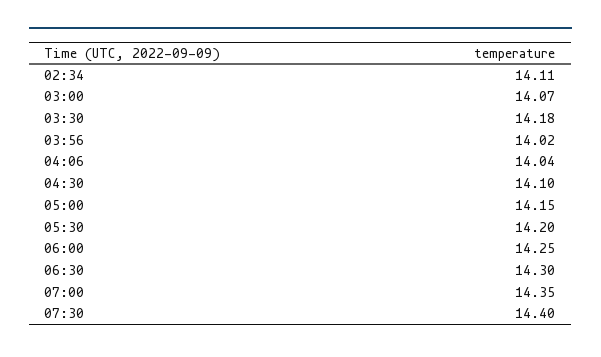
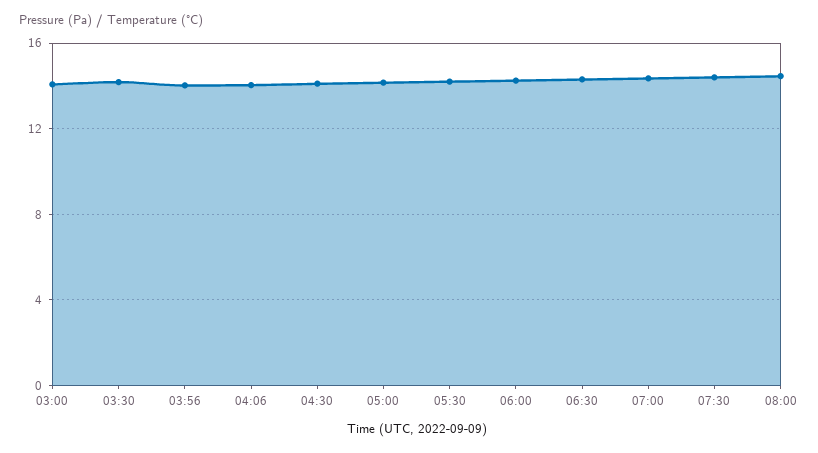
02:34: 14.11 -> none
08:00: none -> 14.5

